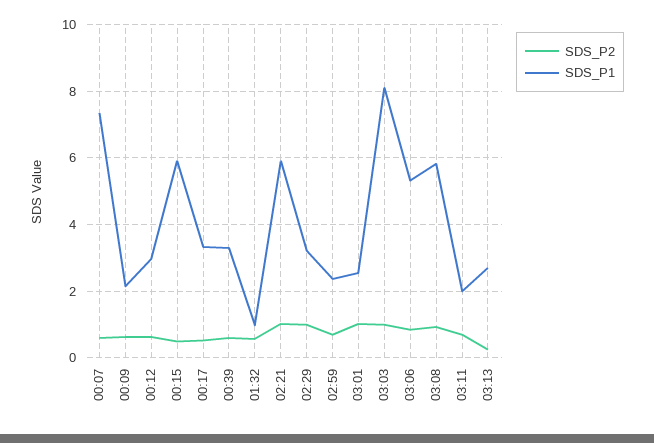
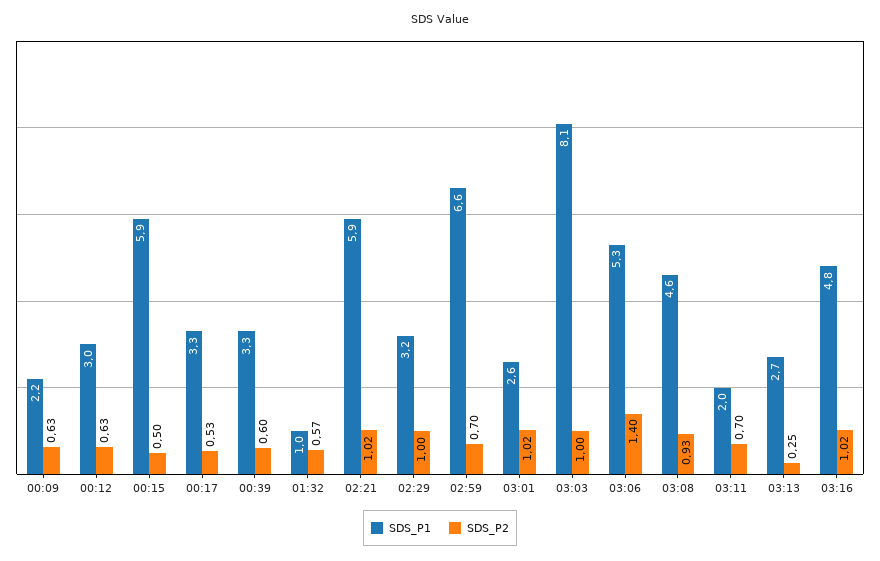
SDS_P2, 00:07: 0.6 -> none
SDS_P1, 00:07: 7.4 -> none
SDS_P1, 02:59: 2.4 -> 6.6
SDS_P2, 03:06: 0.8 -> 1.4
SDS_P1, 03:08: 5.8 -> 4.6
SDS_P1, 03:16: none -> 4.8
SDS_P2, 03:16: none -> 1.02

